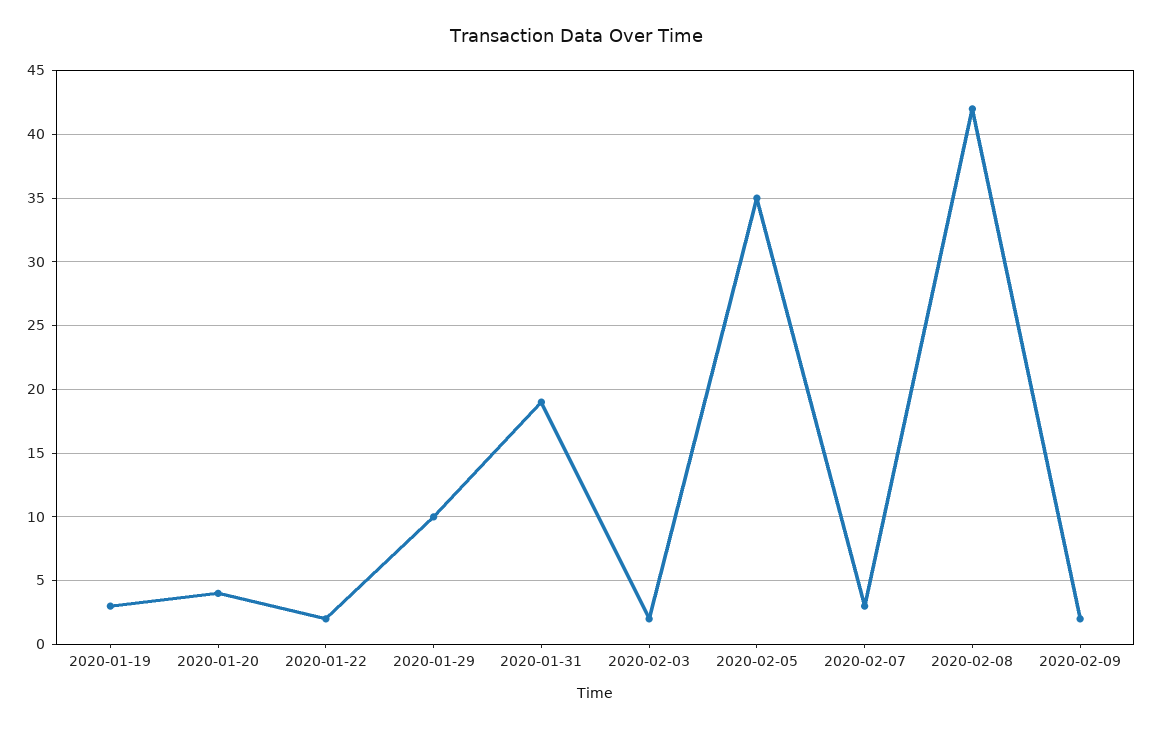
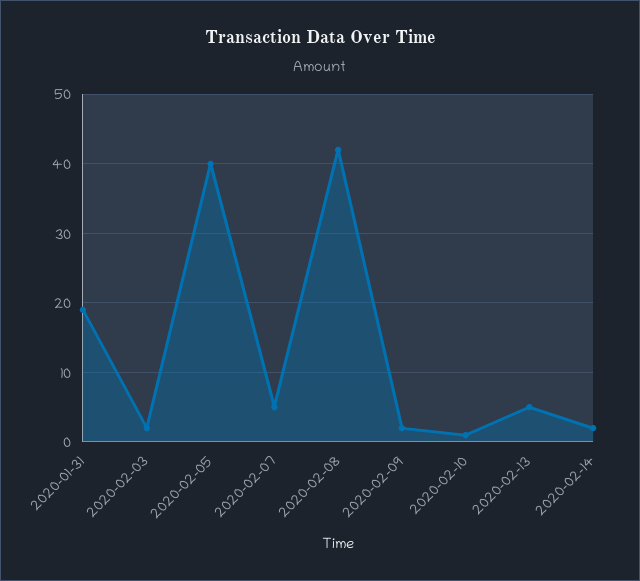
2020-01-19: 3 -> none
2020-01-20: 4 -> none
2020-01-22: 2 -> none
2020-01-29: 10 -> none
2020-02-05: 35 -> 40
2020-02-07: 3 -> 5
2020-02-10: none -> 1
2020-02-13: none -> 5
2020-02-14: none -> 2

